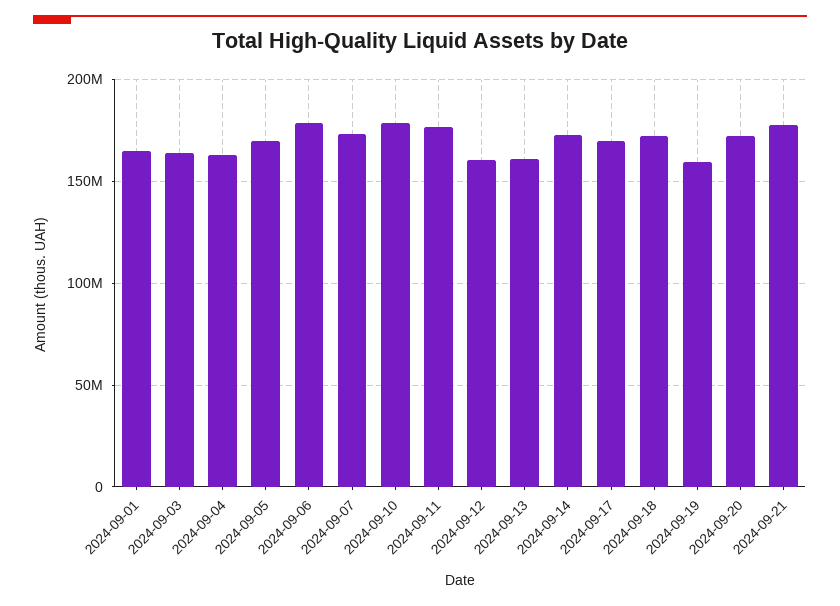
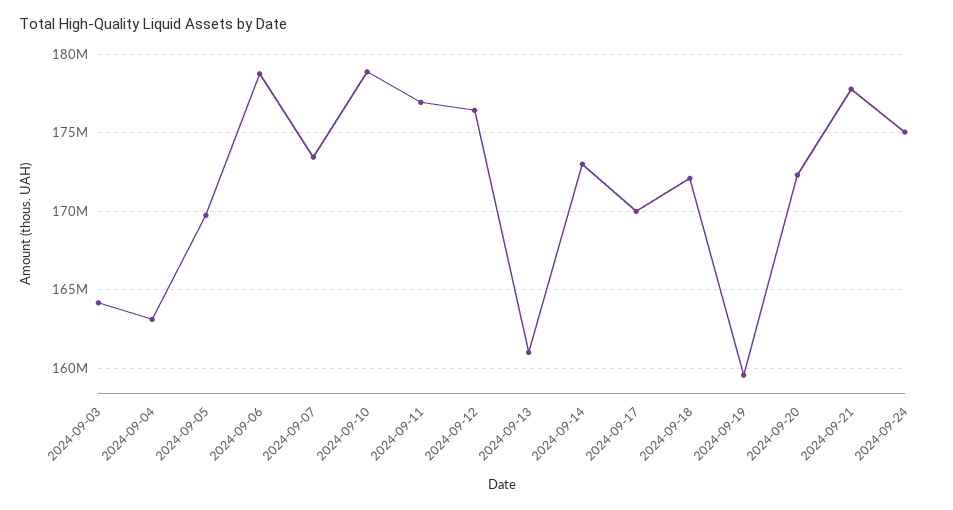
2024-09-01: 165000000 -> none
2024-09-12: 160000000 -> 176500000
2024-09-24: none -> 175000000

